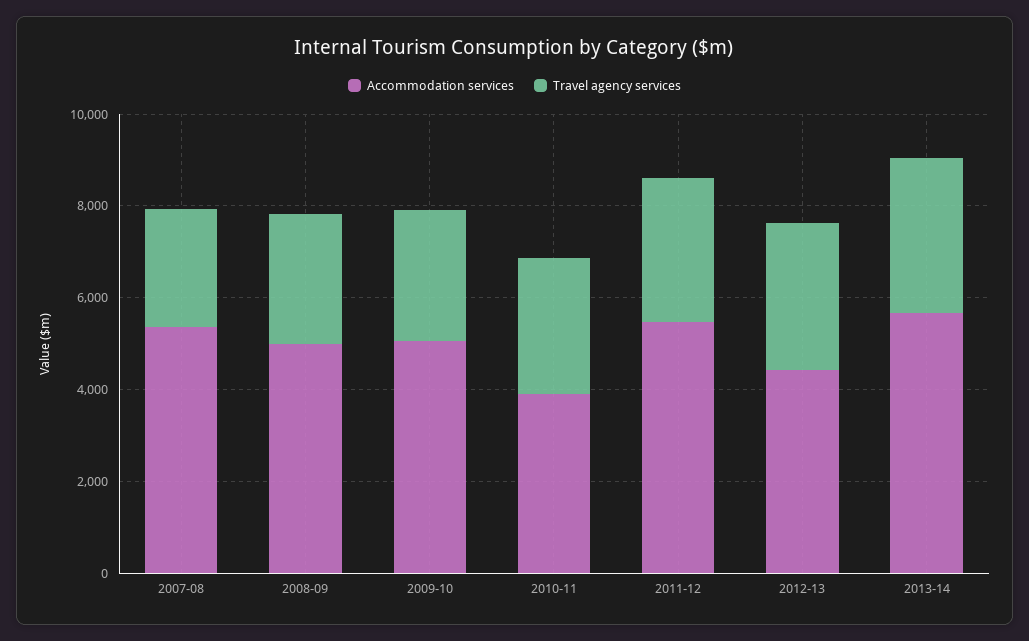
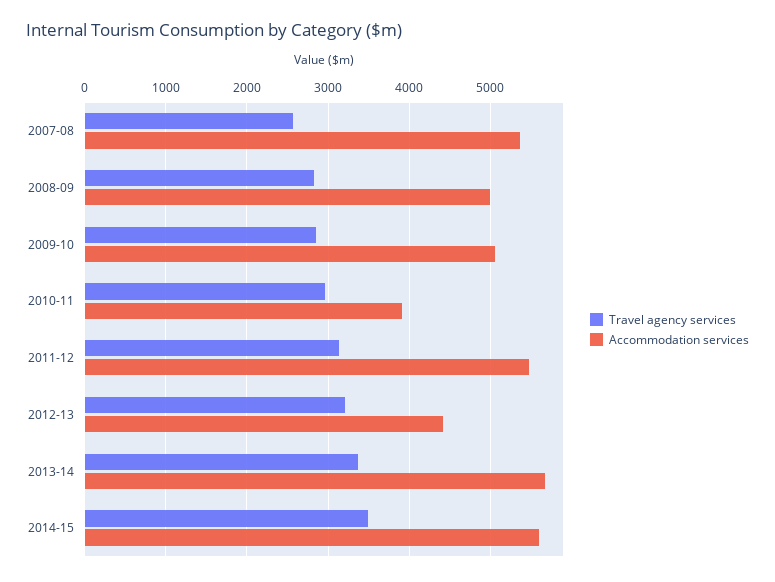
Travel agency services, 2014-15: none -> 3500
Accommodation services, 2014-15: none -> 5600

